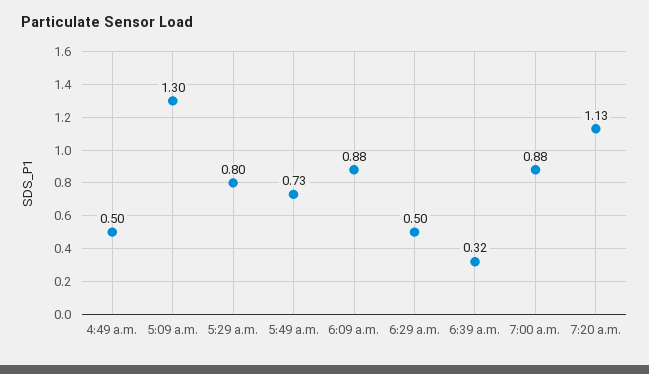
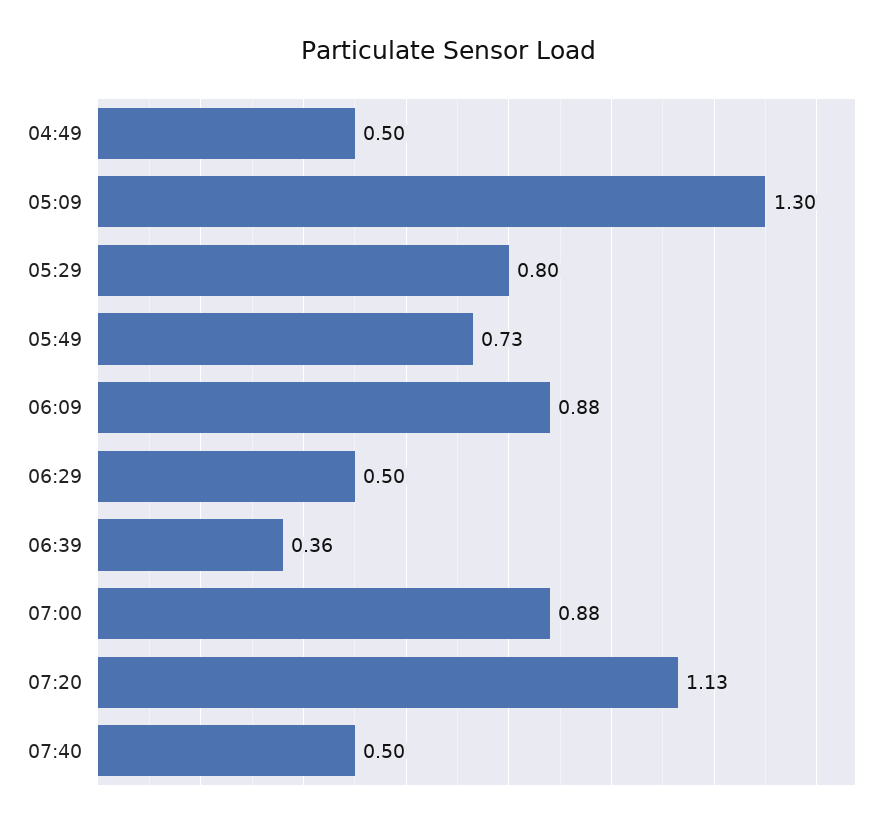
6:39 a.m.: 0.32 -> 0.36
07:40: none -> 0.5

